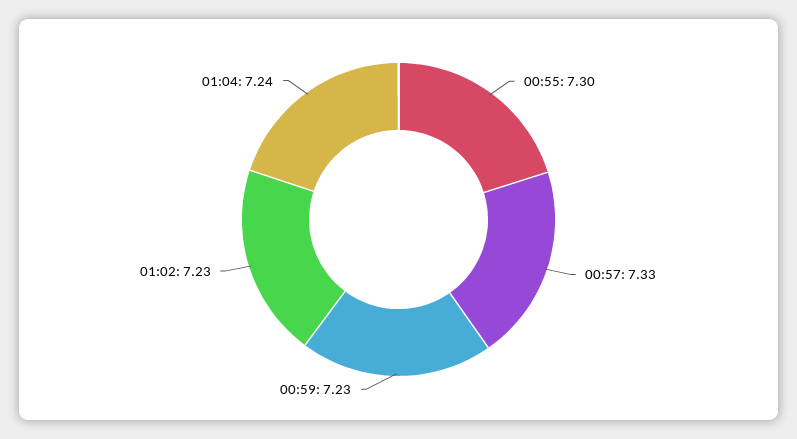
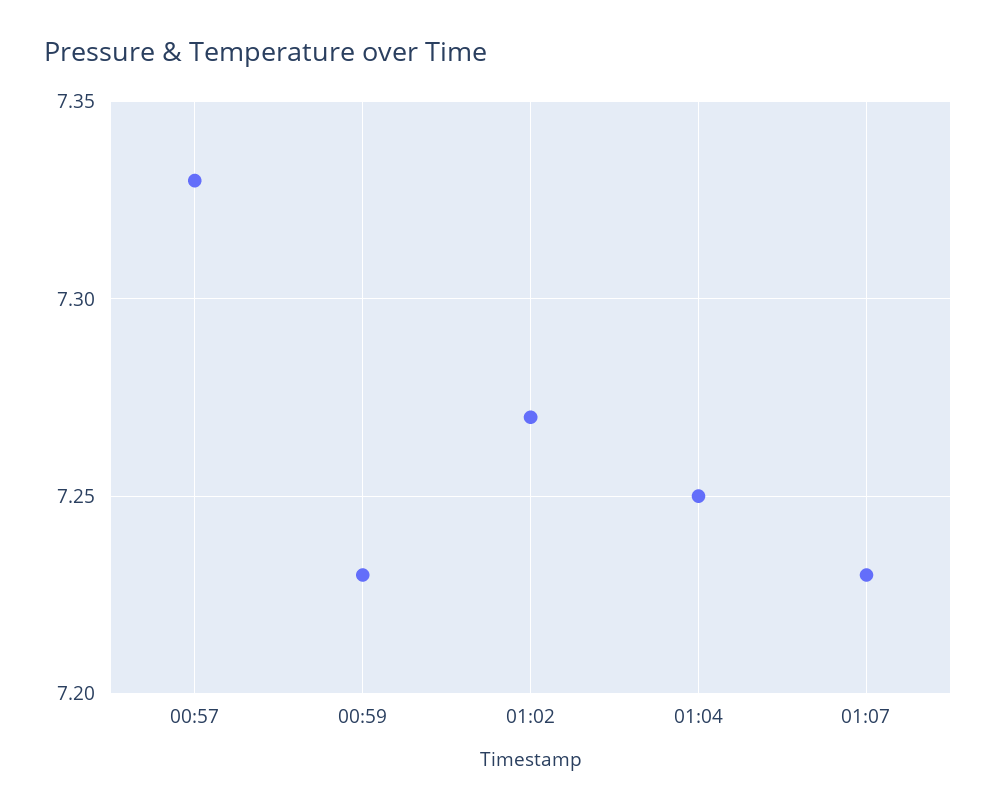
00:55: 7.3 -> none
01:02: 7.23 -> 7.27
01:04: 7.24 -> 7.25
01:07: none -> 7.23

